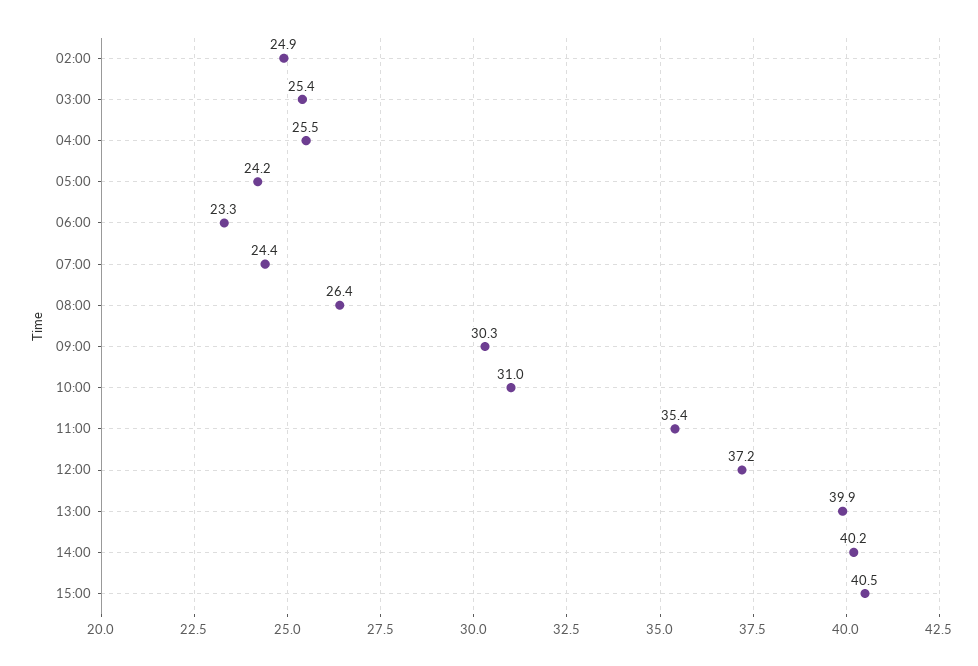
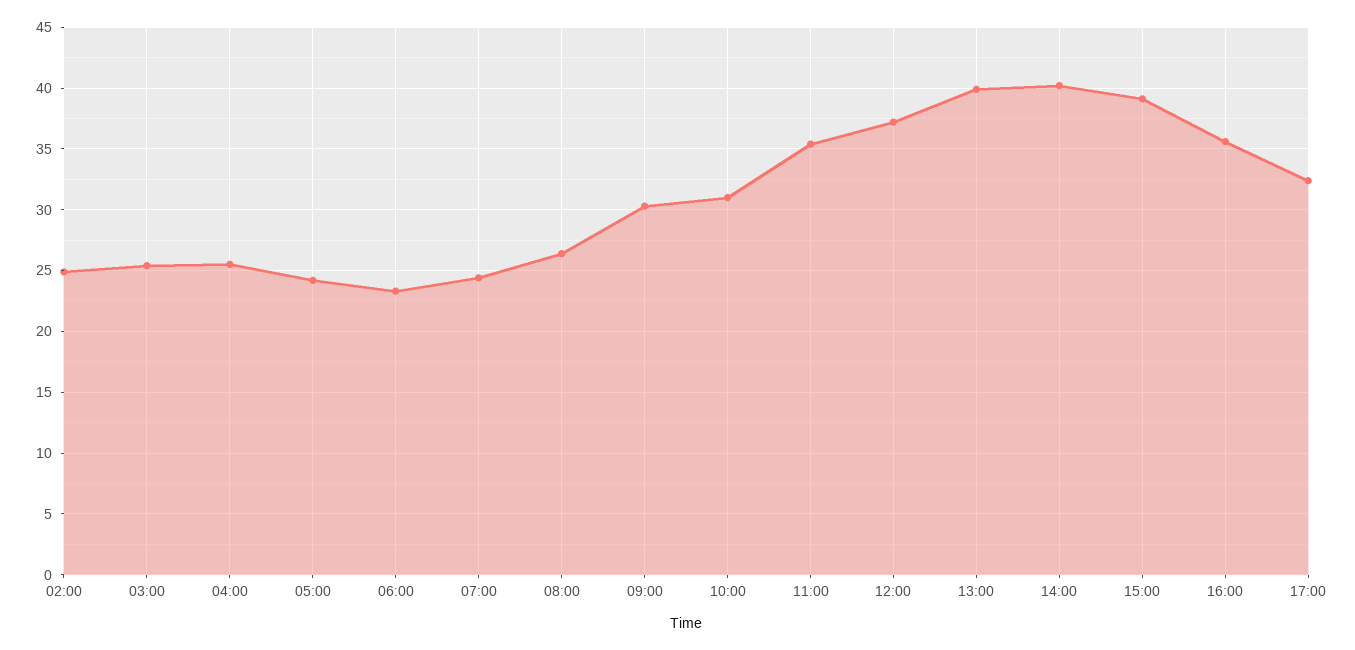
15:00: 40.5 -> 39
16:00: none -> 35.5
17:00: none -> 32.5

